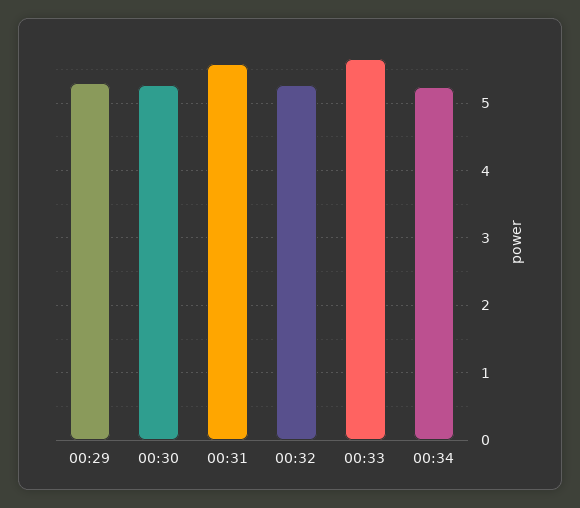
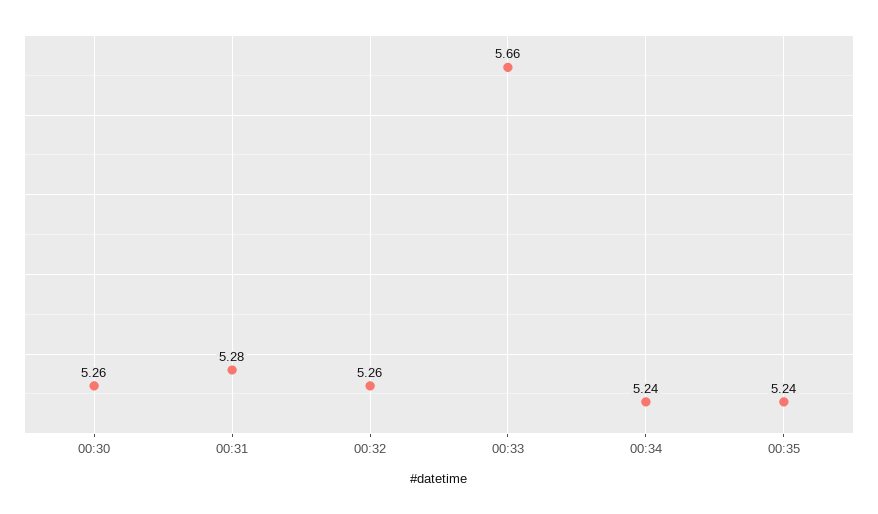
00:29: 5.3 -> none
00:31: 5.6 -> 5.28
00:35: none -> 5.24

